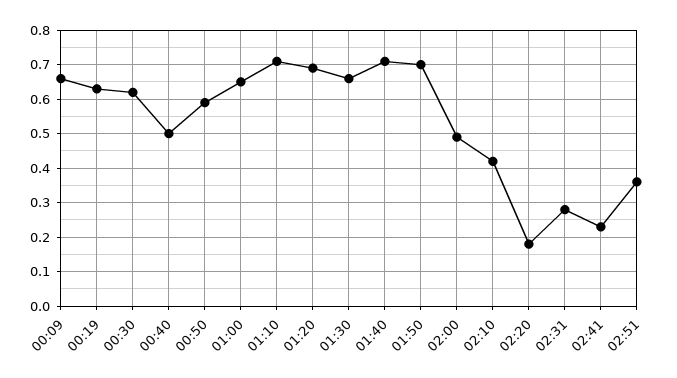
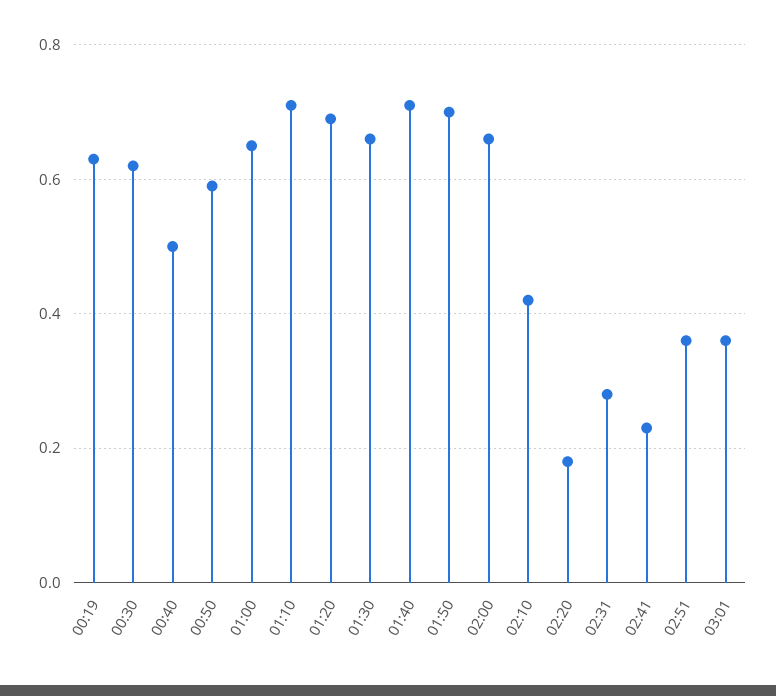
00:09: 0.65 -> none
02:00: 0.5 -> 0.65
03:01: none -> 0.35

